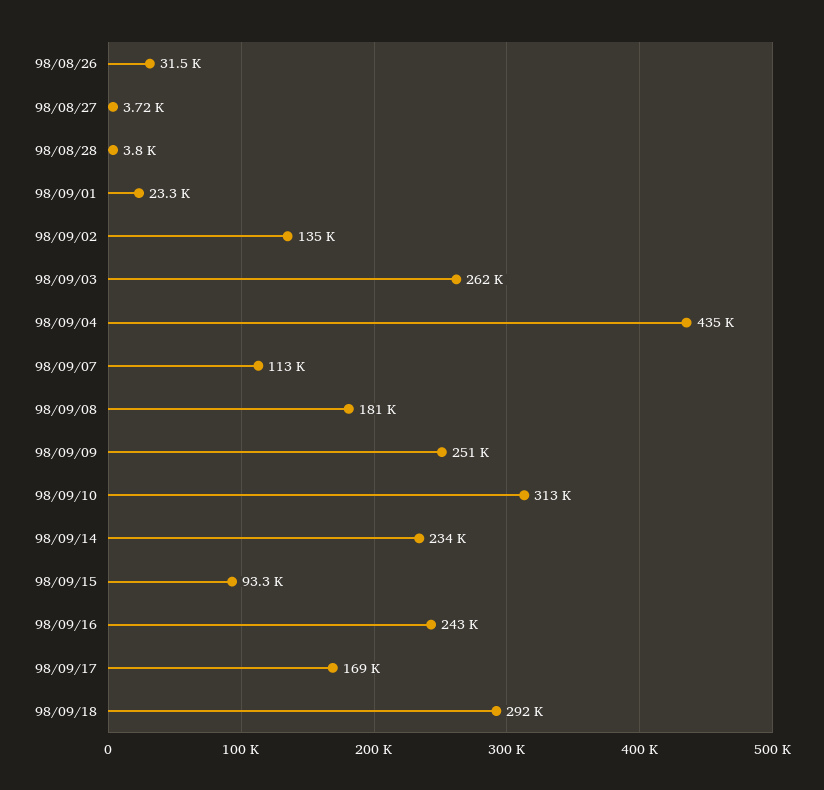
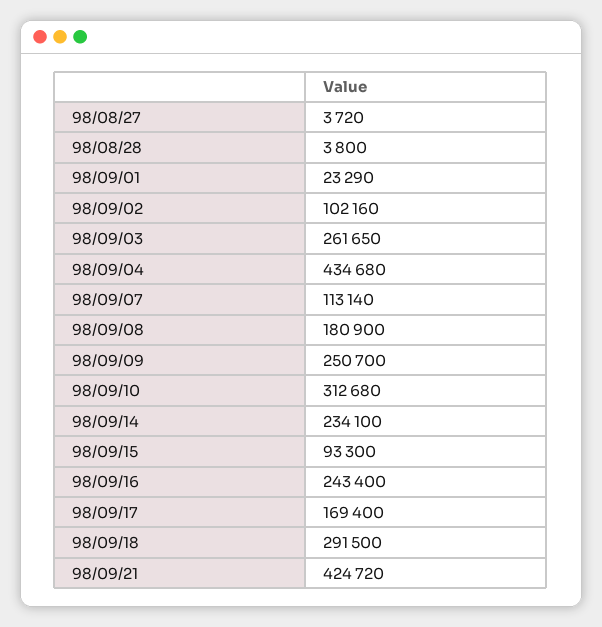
98/08/26: 31500 -> none
98/09/02: 135000 -> 102160
98/09/21: none -> 424720

